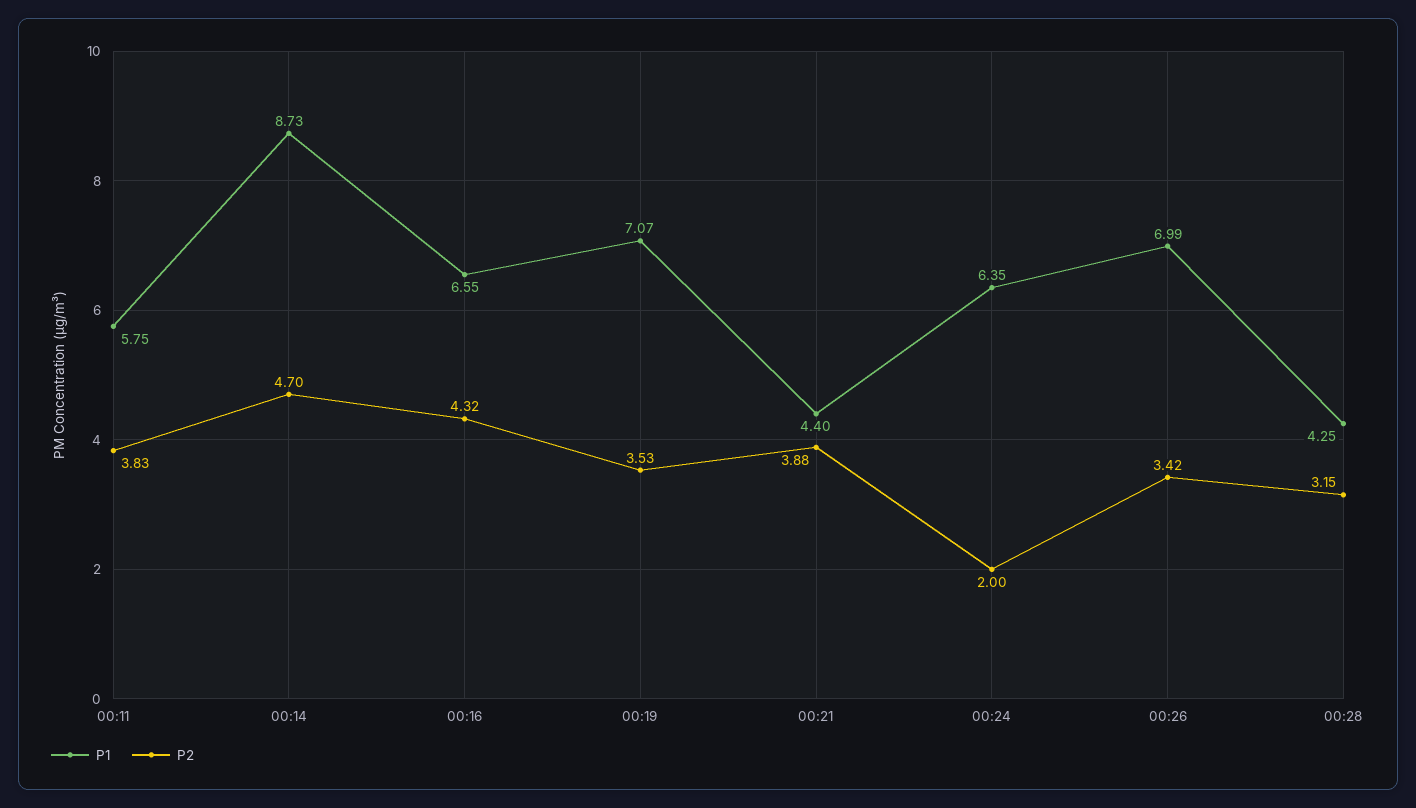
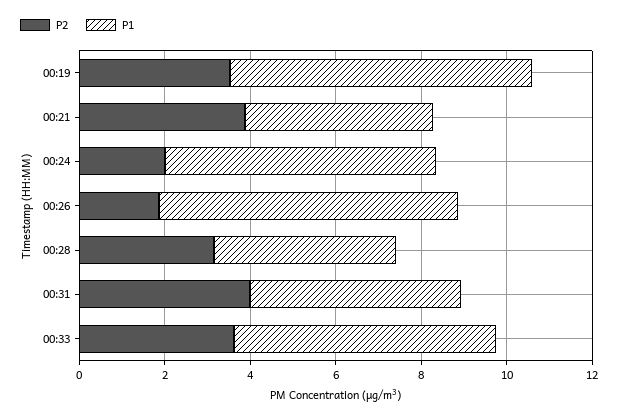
P1, 00:11: 5.75 -> none
P2, 00:11: 3.83 -> none
P1, 00:14: 8.73 -> none
P2, 00:14: 4.7 -> none
P1, 00:16: 6.55 -> none
P2, 00:16: 4.32 -> none
P2, 00:26: 3.42 -> 2
P2, 00:31: none -> 4
P1, 00:31: none -> 5
P2, 00:33: none -> 3.5
P1, 00:33: none -> 6

